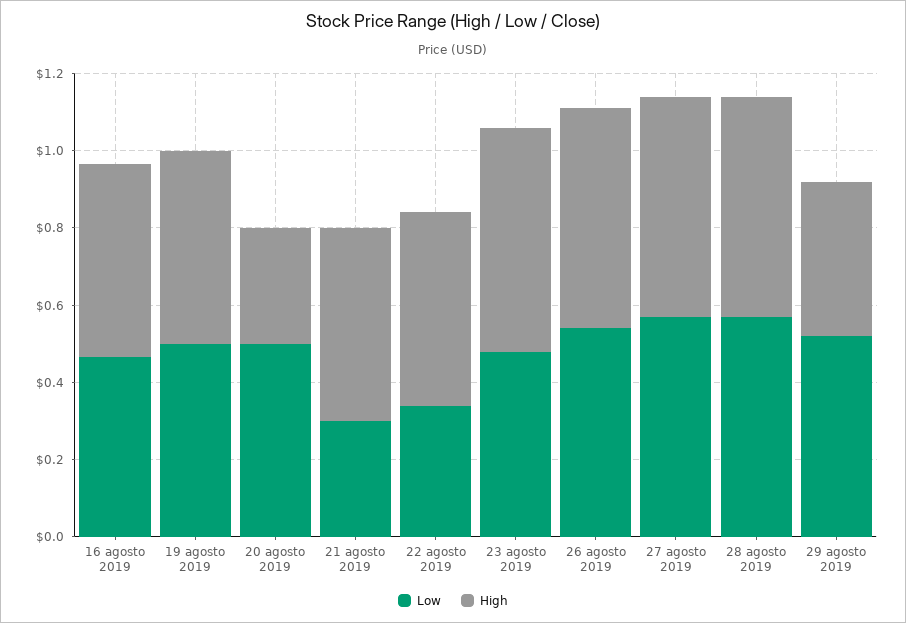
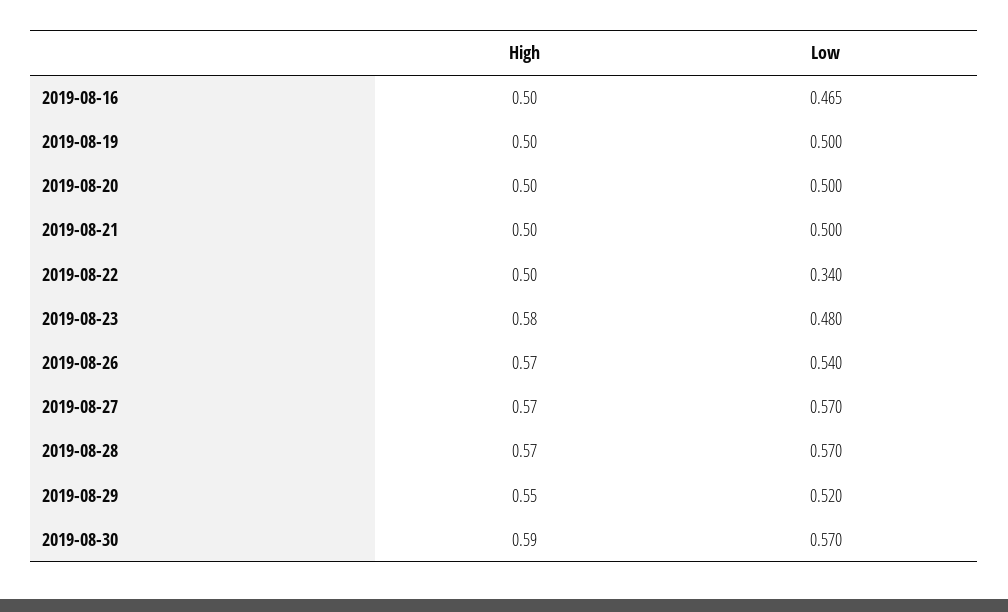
High, 20 agosto 2019: 0.3 -> 0.5
Low, 21 agosto 2019: 0.3 -> 0.5
High, 29 agosto 2019: 0.4 -> 0.55
High, 2019-08-30: none -> 0.59
Low, 2019-08-30: none -> 0.57

